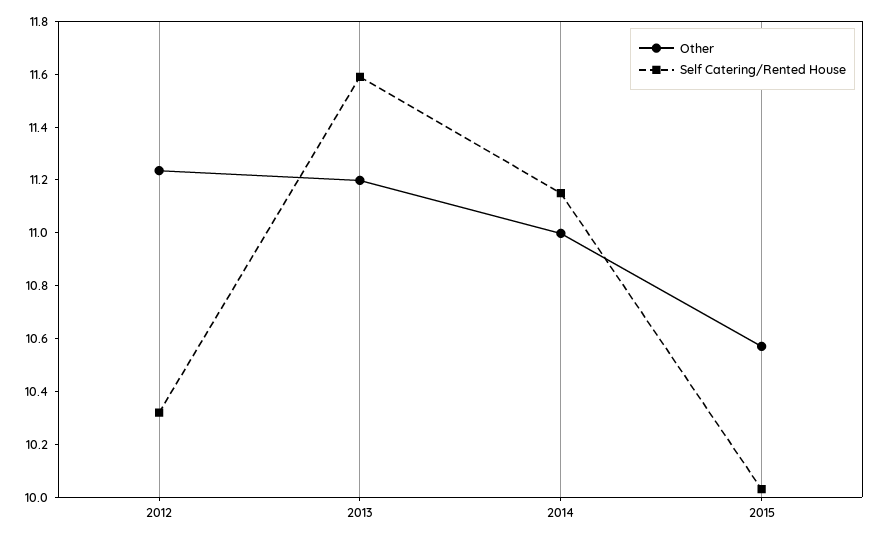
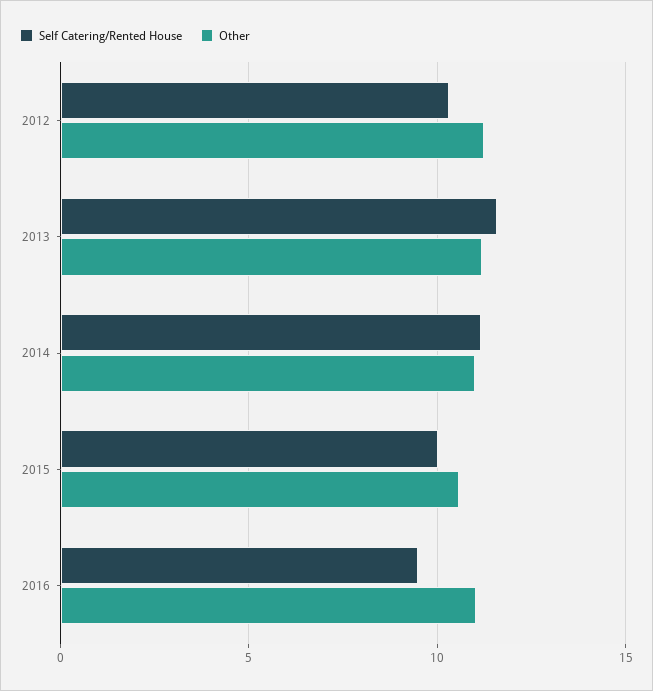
Self Catering/Rented House, 2016: none -> 9.5
Other, 2016: none -> 11

